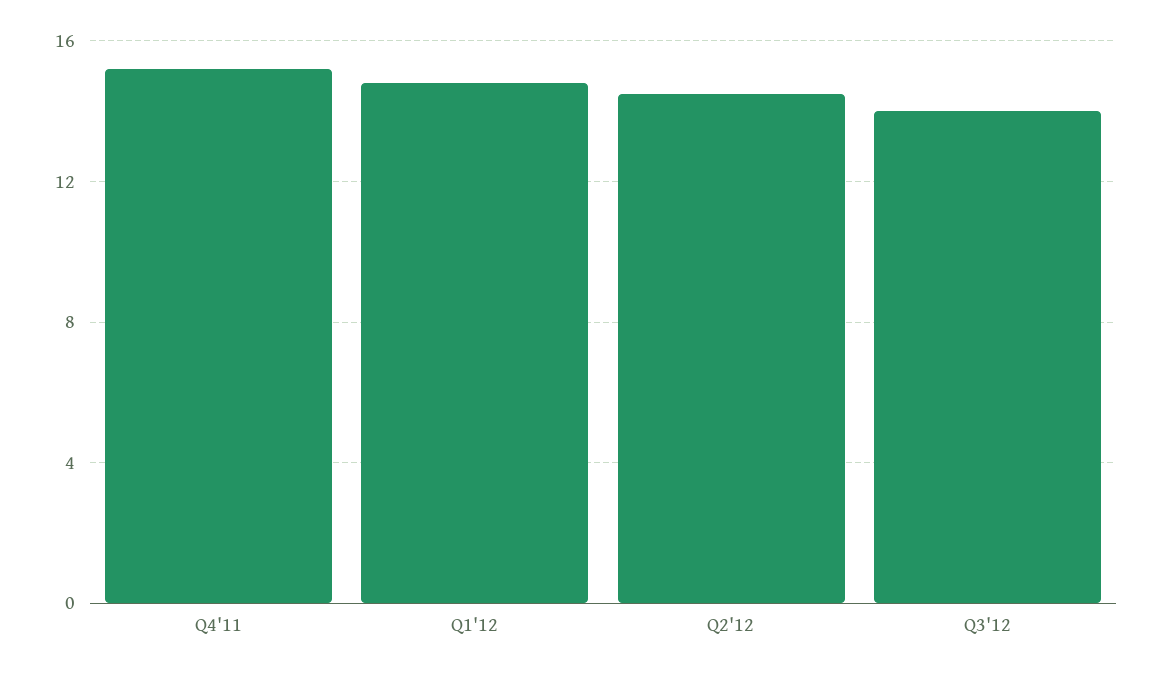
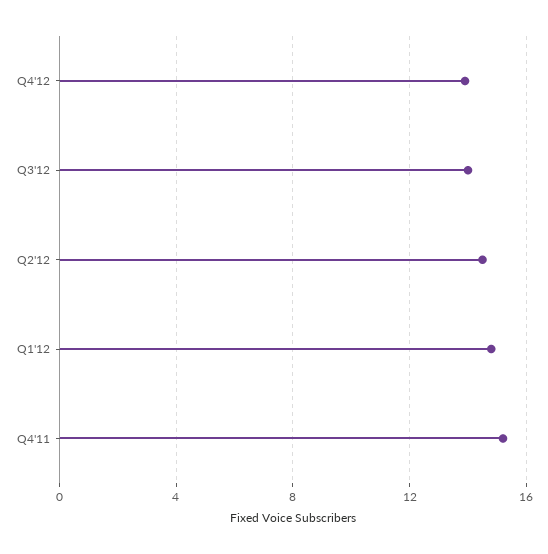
Q4'12: none -> 14

